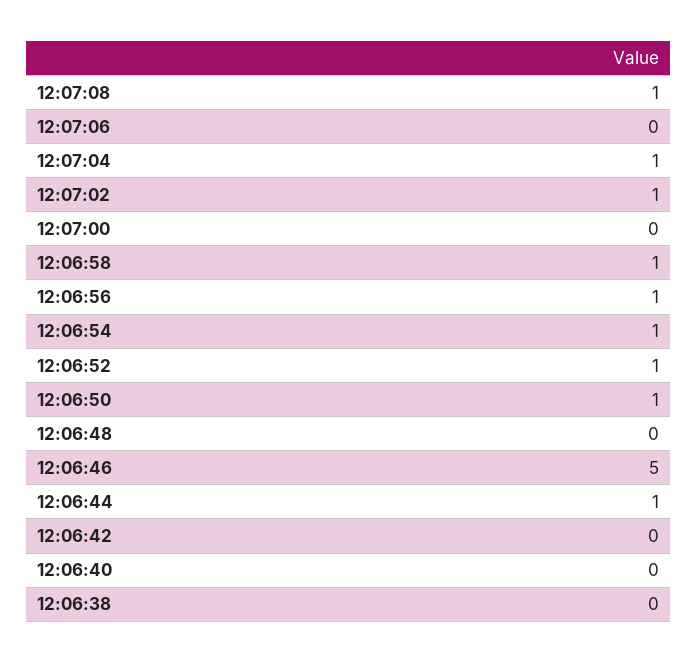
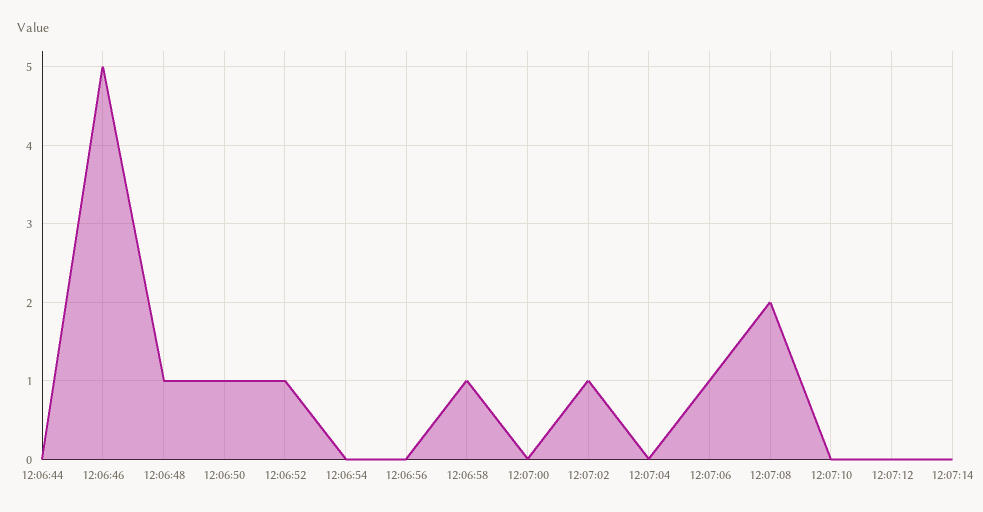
12:07:08: 1 -> 2
12:07:06: 0 -> 1
12:07:04: 1 -> 0
12:06:56: 1 -> 0
12:06:54: 1 -> 0
12:06:48: 0 -> 1
12:06:44: 1 -> 0
12:06:42: 0 -> none
12:06:40: 0 -> none
12:06:38: 0 -> none
12:07:10: none -> 0
12:07:12: none -> 0
12:07:14: none -> 0

